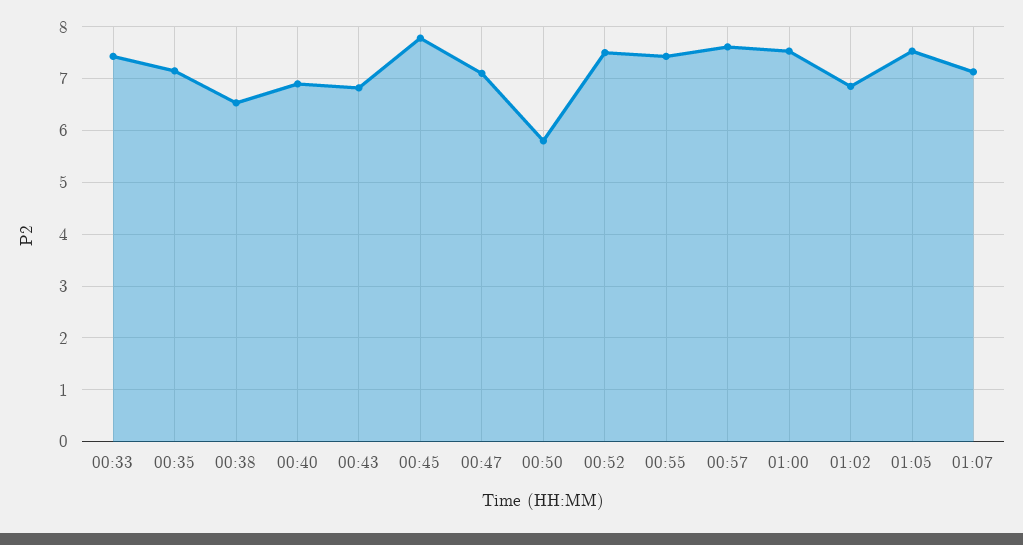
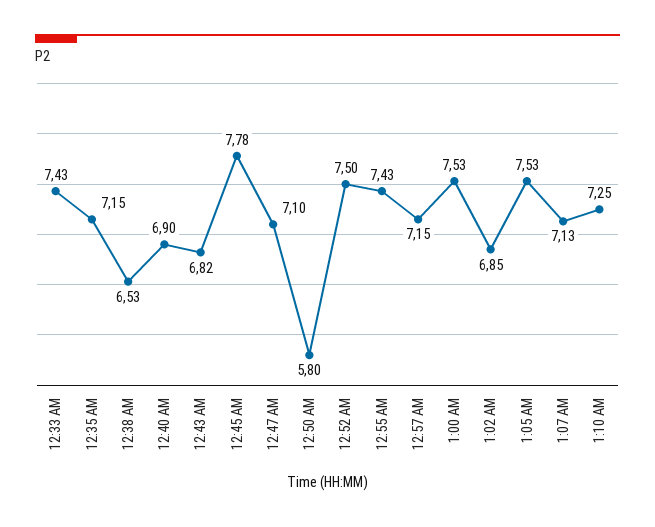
00:57: 7.6 -> 7.15
1:10 AM: none -> 7.25

